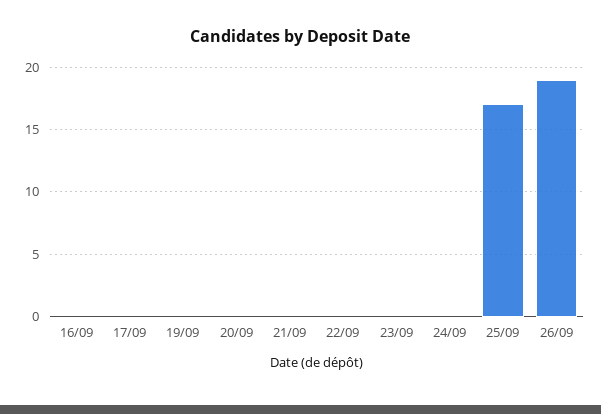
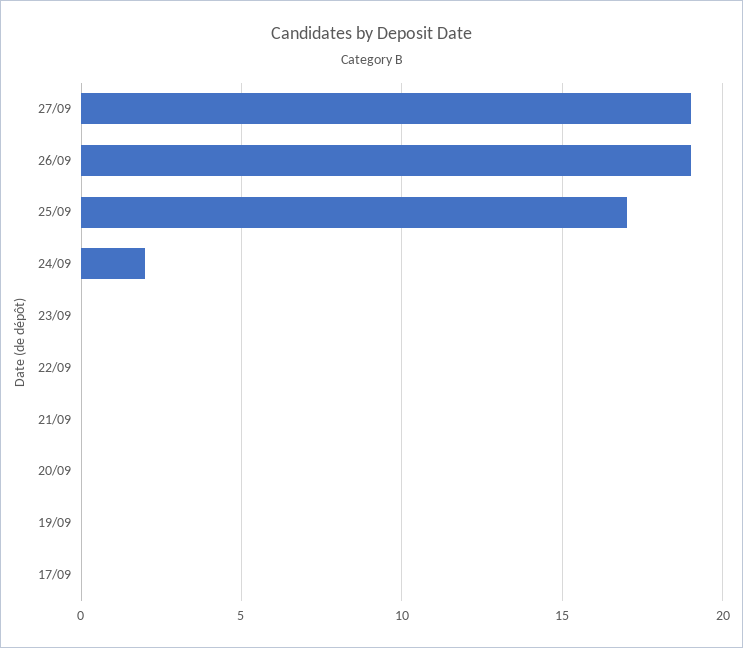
16/09: 0 -> none
24/09: 0 -> 2
27/09: none -> 19

